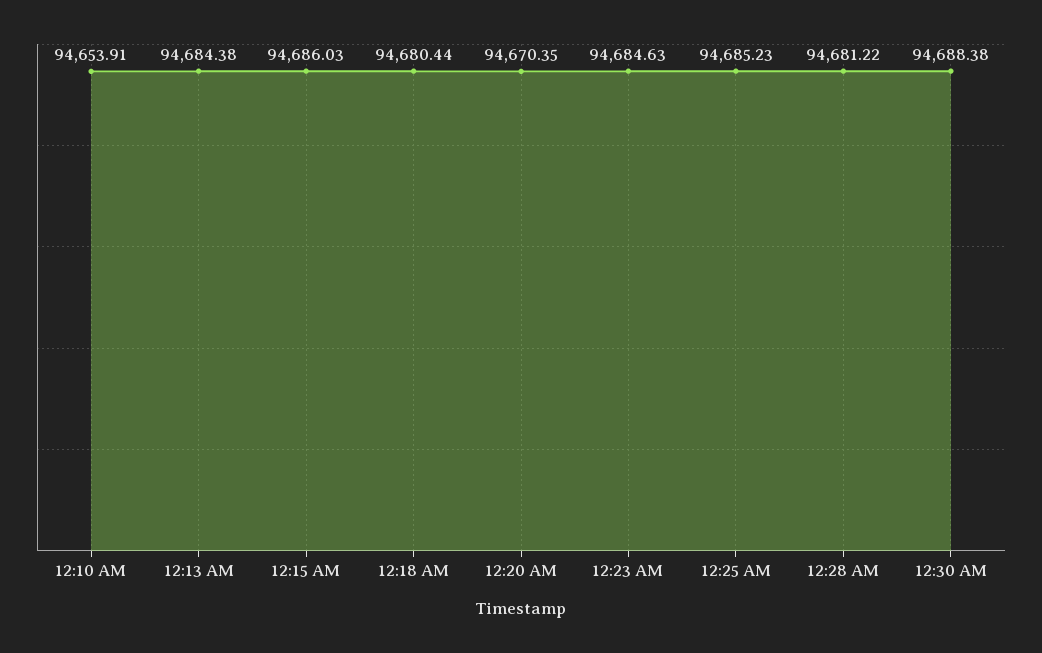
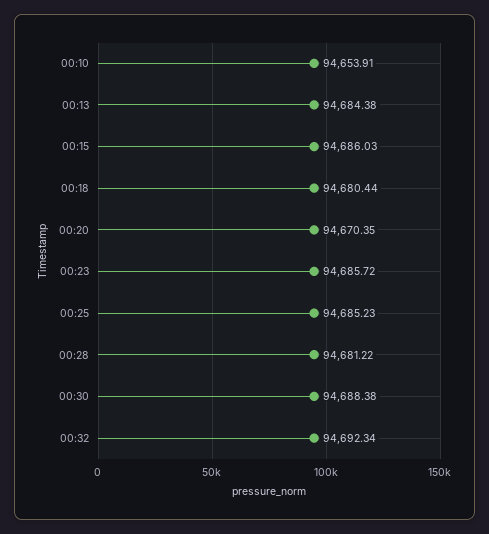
12:23 AM: 94684.63 -> 94685.72
00:32: none -> 94692.34

